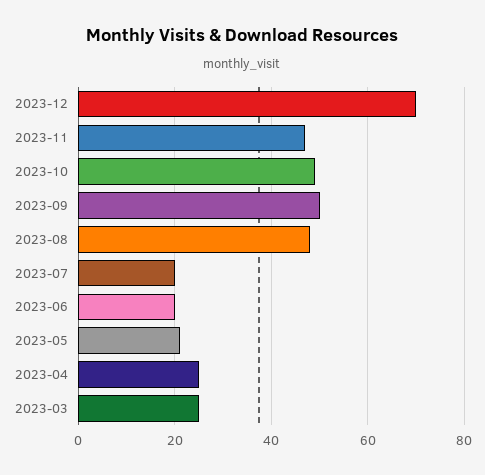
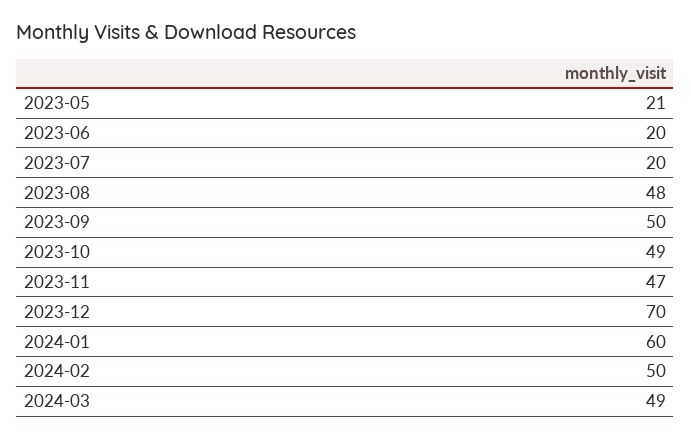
2023-04: 25 -> none
2023-03: 25 -> none
2024-01: none -> 60
2024-02: none -> 50
2024-03: none -> 49

